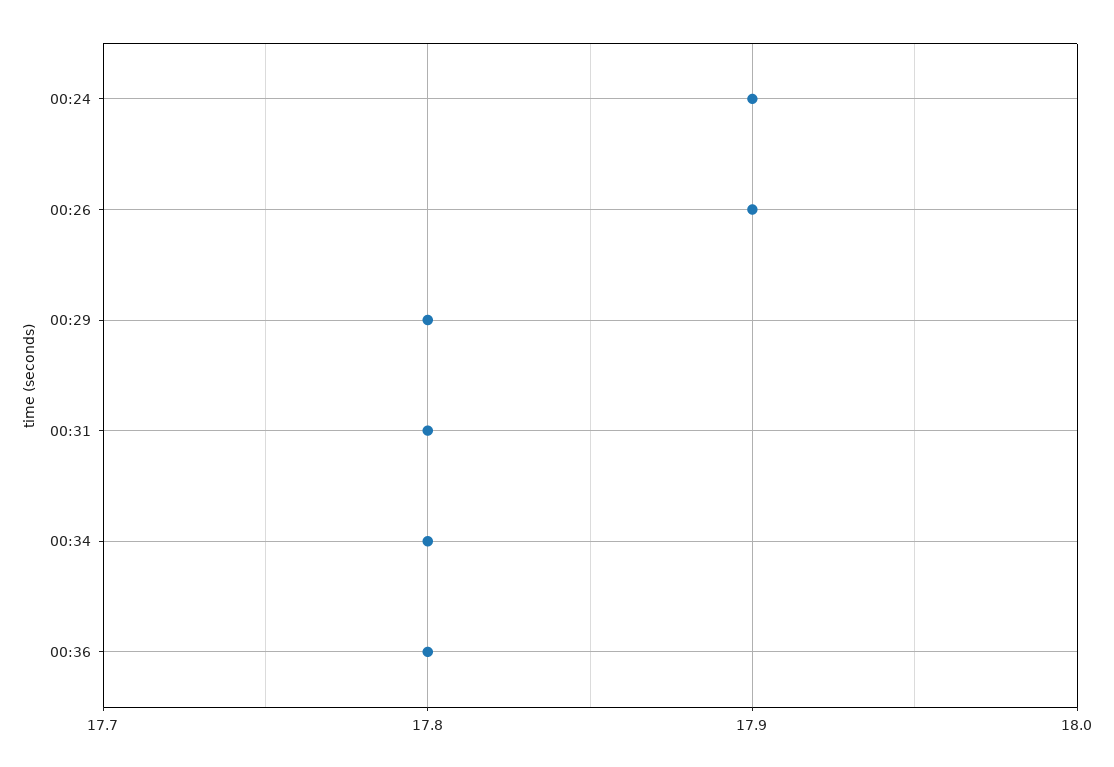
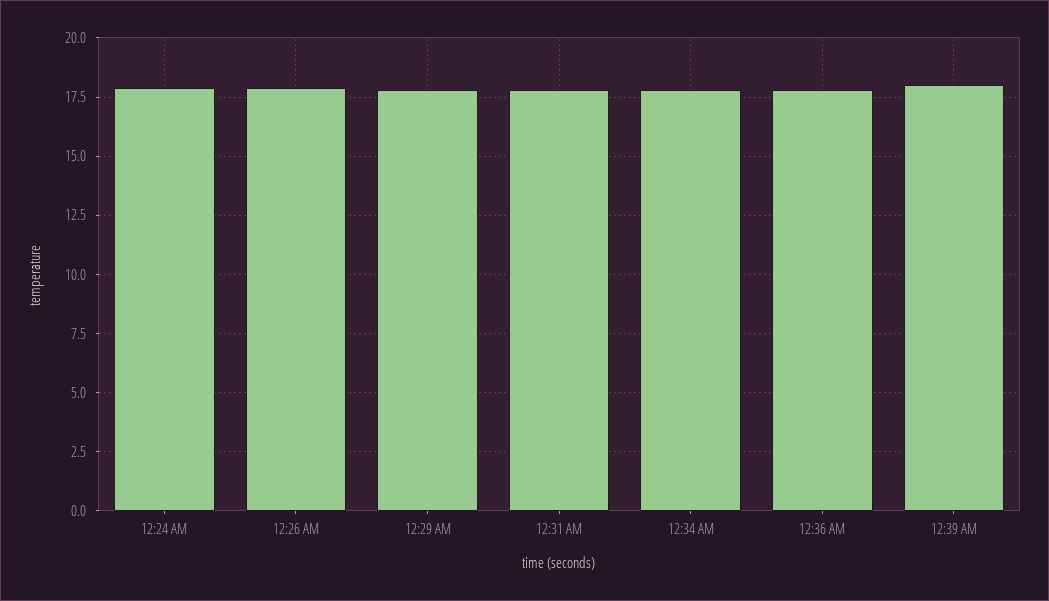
12:39 AM: none -> 18

